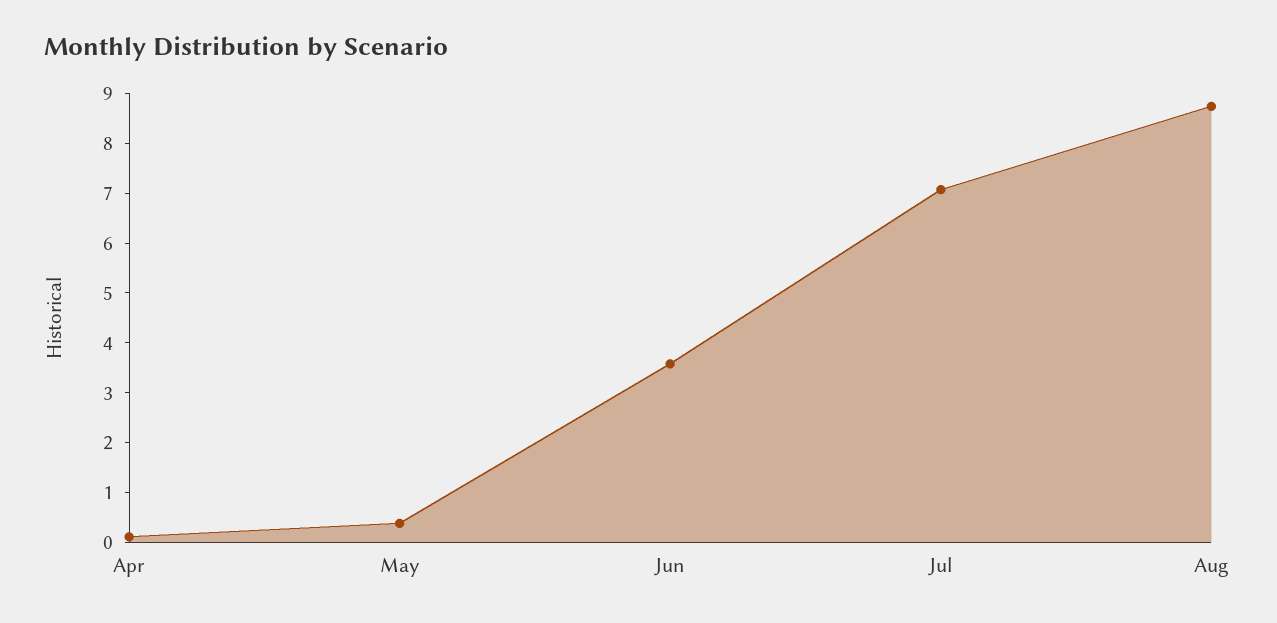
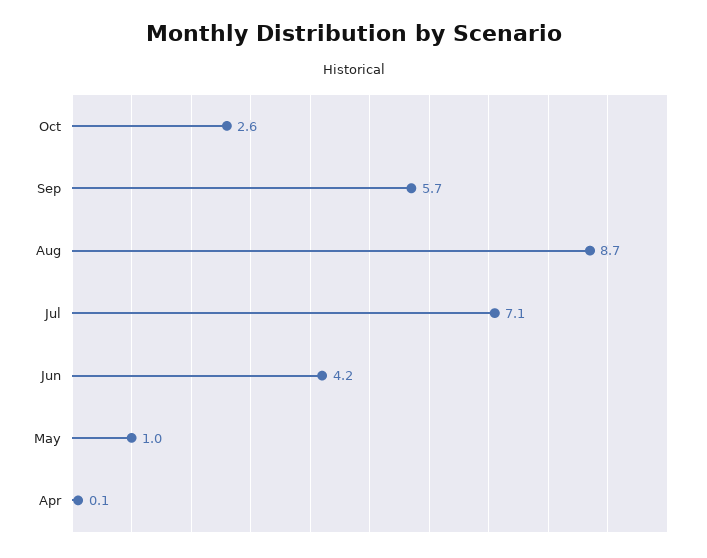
May: 0.4 -> 1
Jun: 3.6 -> 4.2
Oct: none -> 2.6
Sep: none -> 5.7

